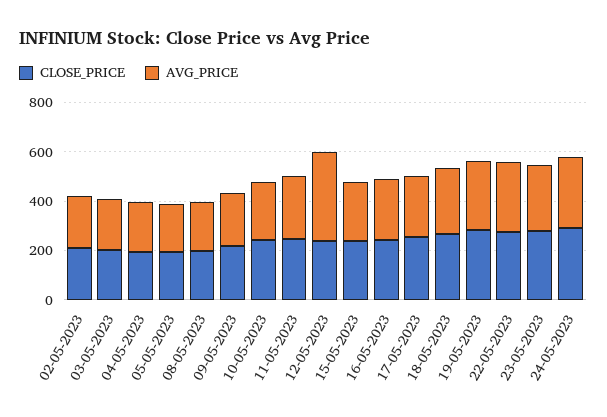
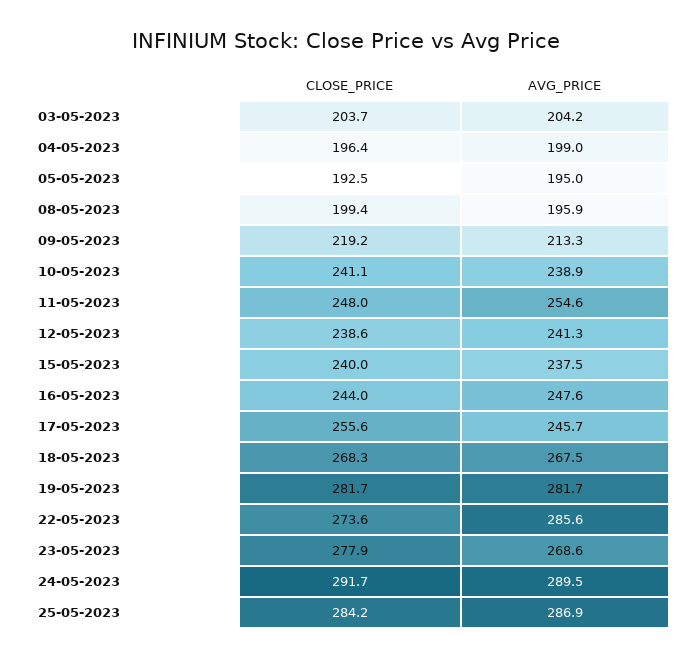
CLOSE_PRICE, 02-05-2023: 200 -> none
AVG_PRICE, 02-05-2023: 200 -> none
AVG_PRICE, 12-05-2023: 350 -> 241.3
CLOSE_PRICE, 25-05-2023: none -> 284.2
AVG_PRICE, 25-05-2023: none -> 286.9

